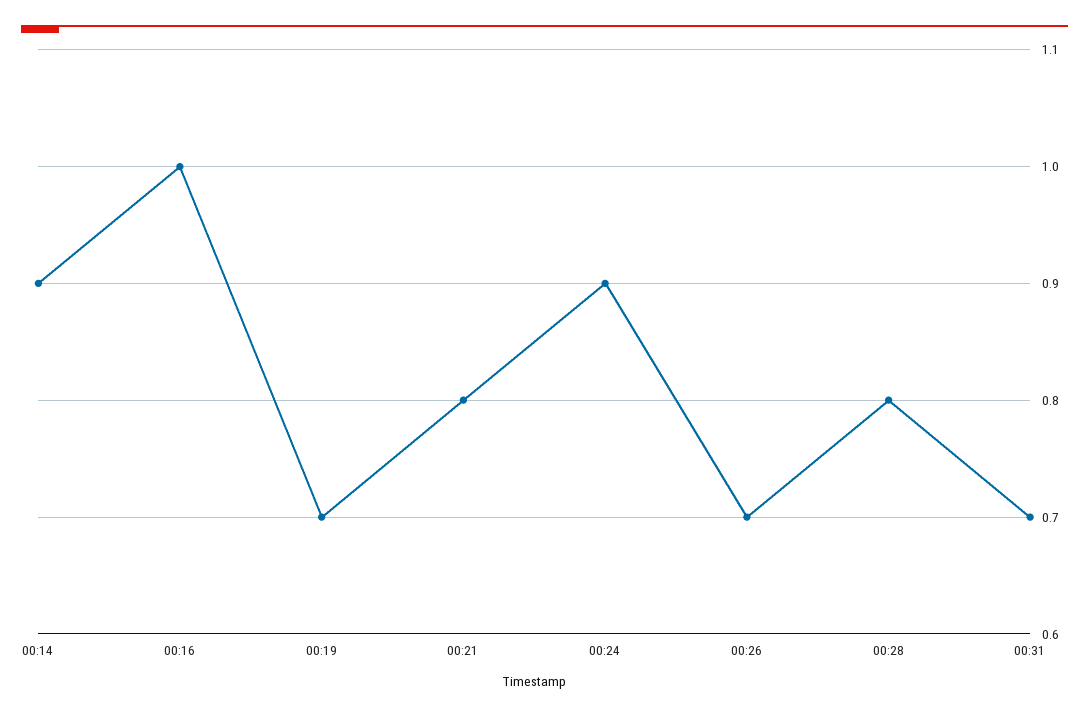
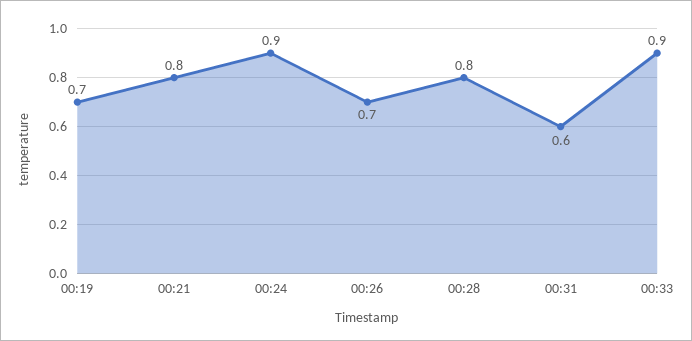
00:14: 0.9 -> none
00:16: 1 -> none
00:31: 0.7 -> 0.6
00:33: none -> 0.9

